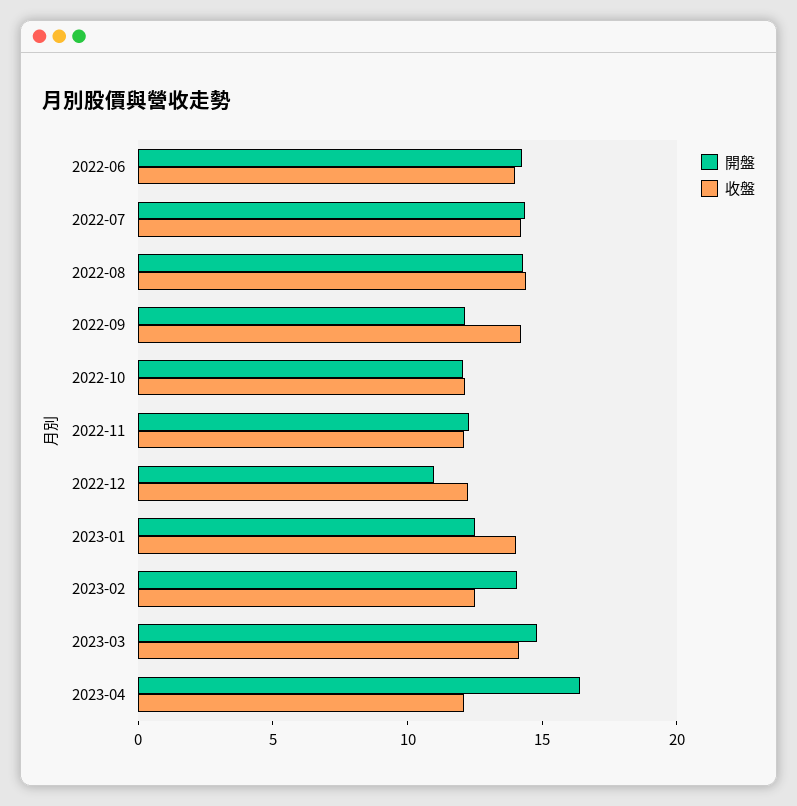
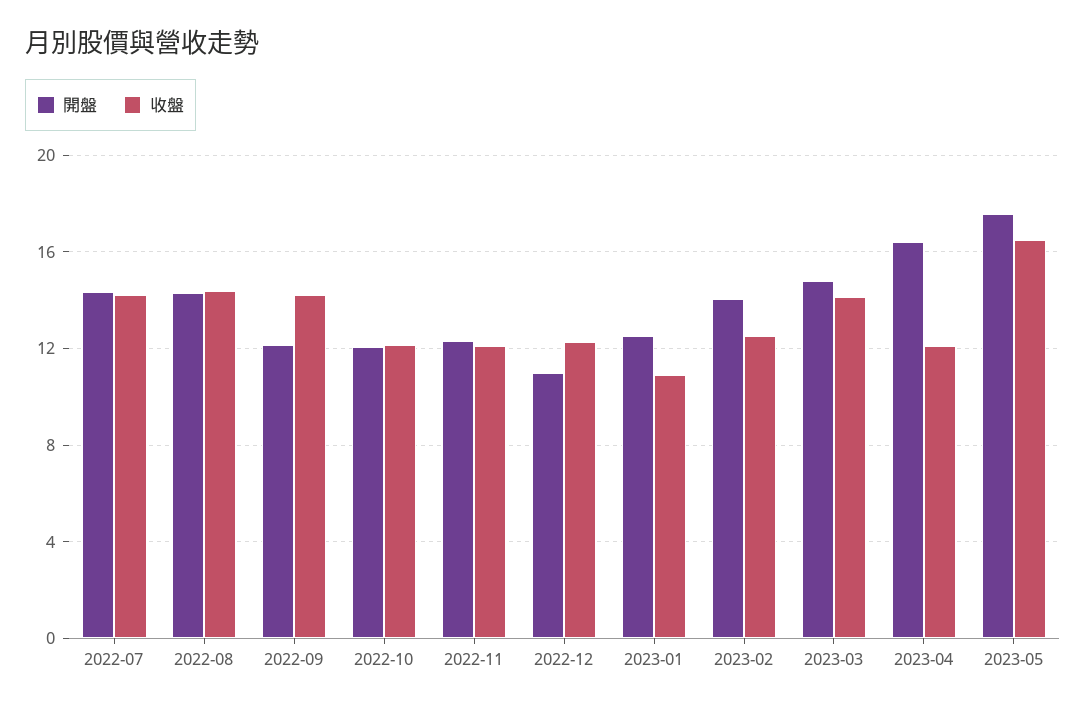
開盤, 2022-06: 14 -> none
收盤, 2022-06: 14 -> none
收盤, 2023-01: 14 -> 11
開盤, 2023-05: none -> 17.5
收盤, 2023-05: none -> 16.5

